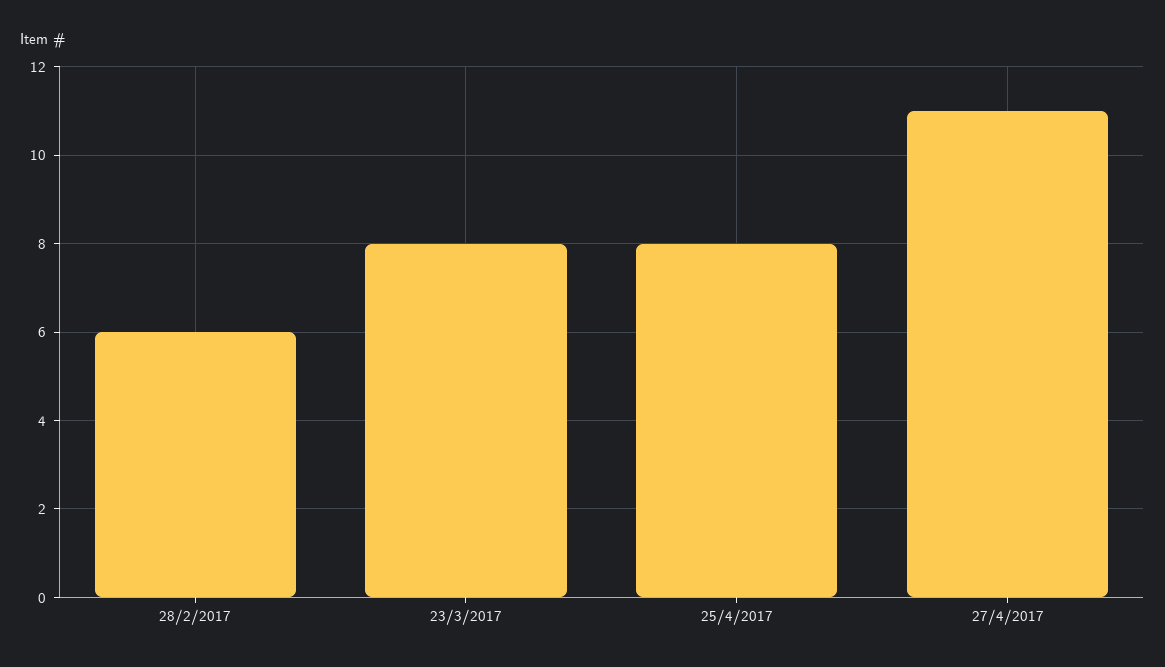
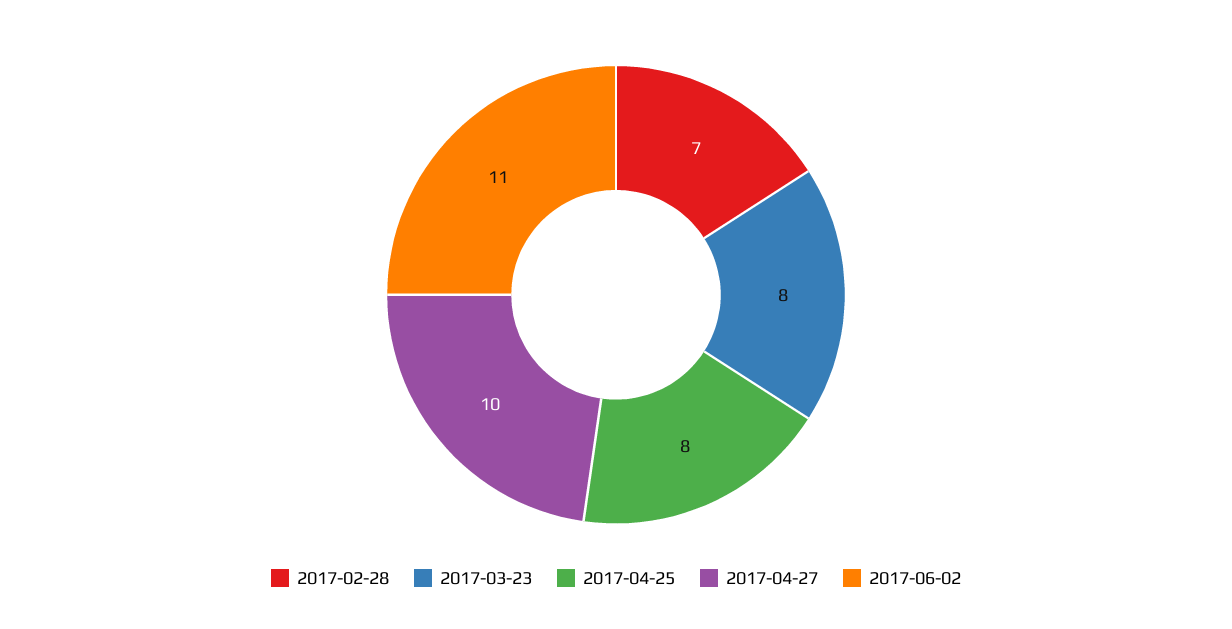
28/2/2017: 6 -> 7
27/4/2017: 11 -> 10
2017-06-02: none -> 11

